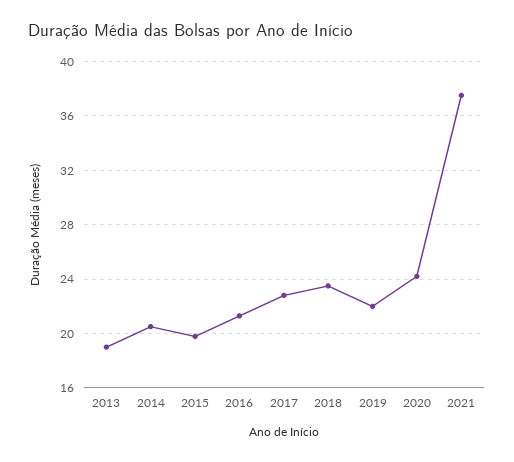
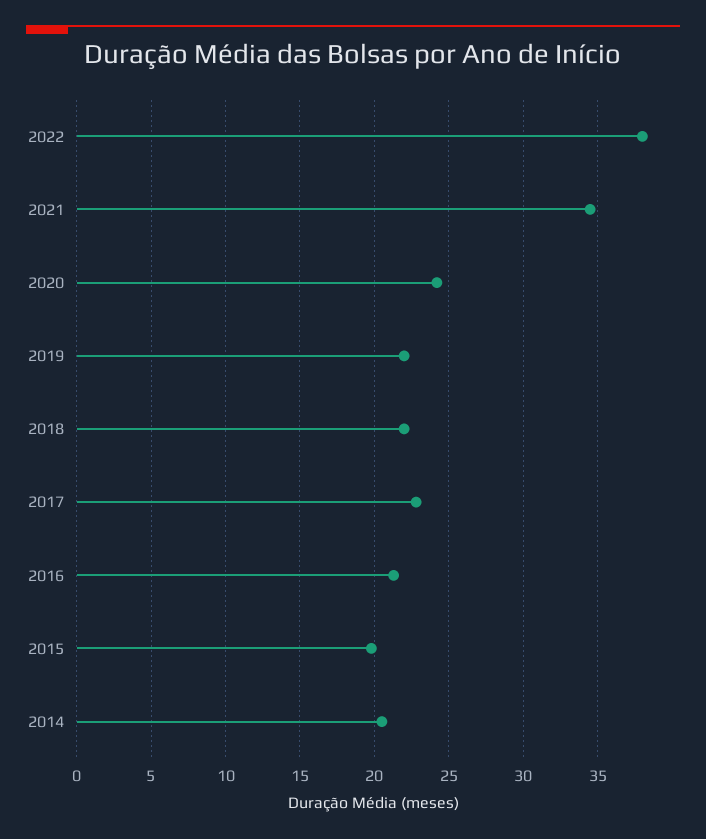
2013: 19 -> none
2018: 23.5 -> 22
2021: 37.5 -> 34.5
2022: none -> 38

